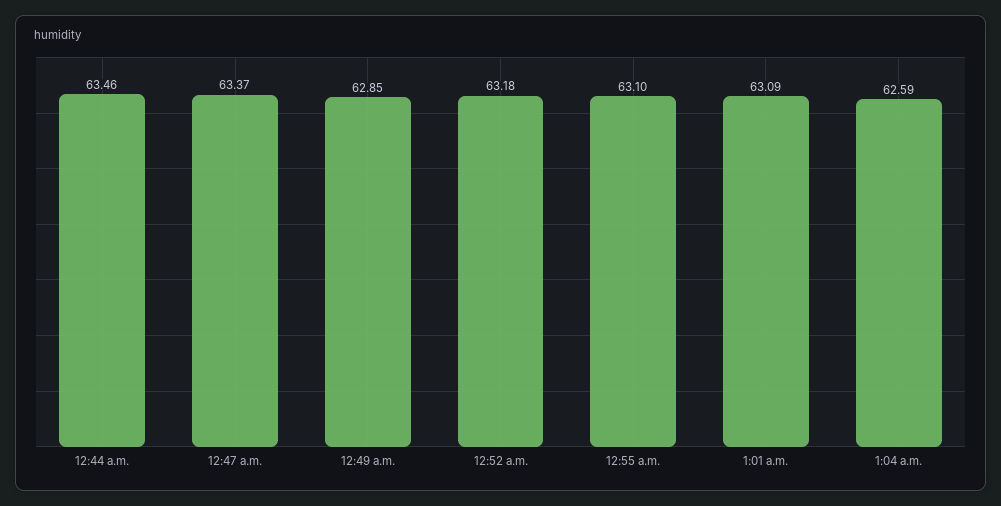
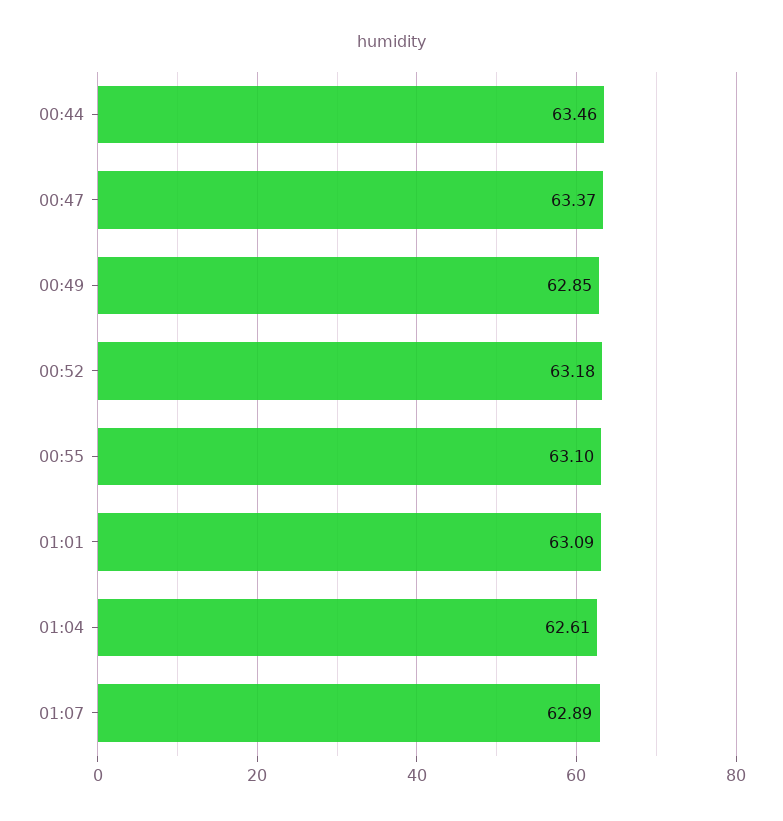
1:04 a.m.: 62.59 -> 62.61
01:07: none -> 62.89

